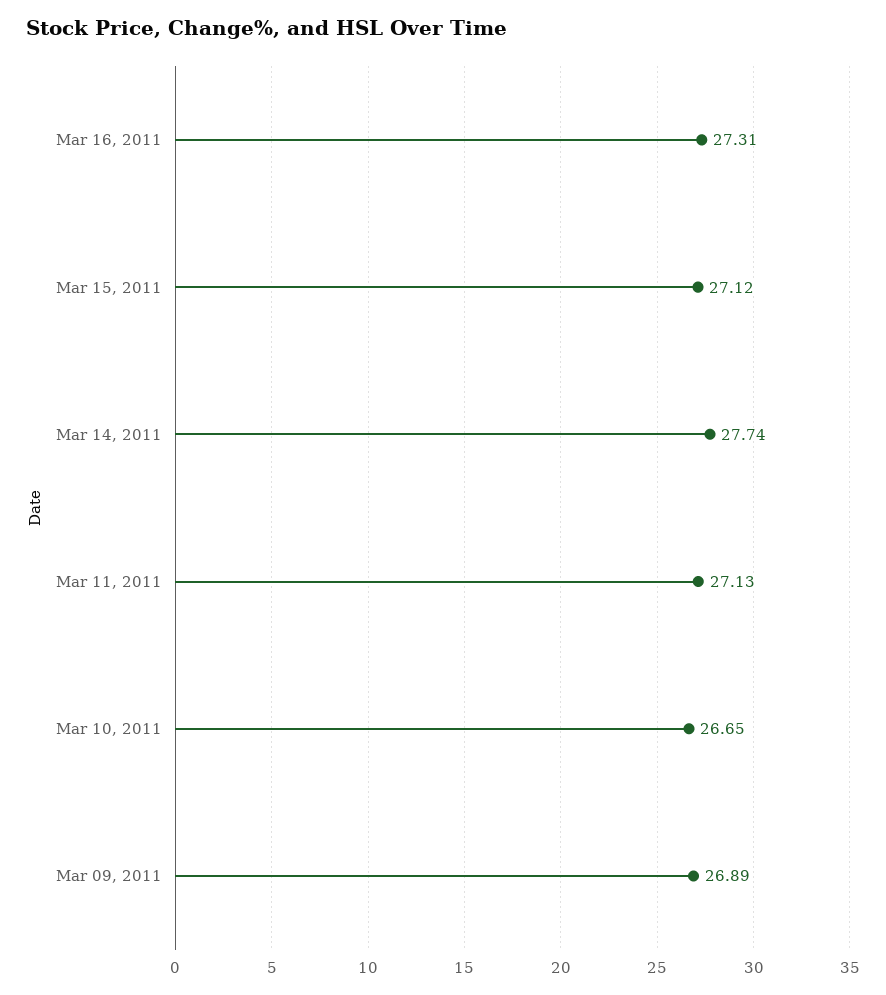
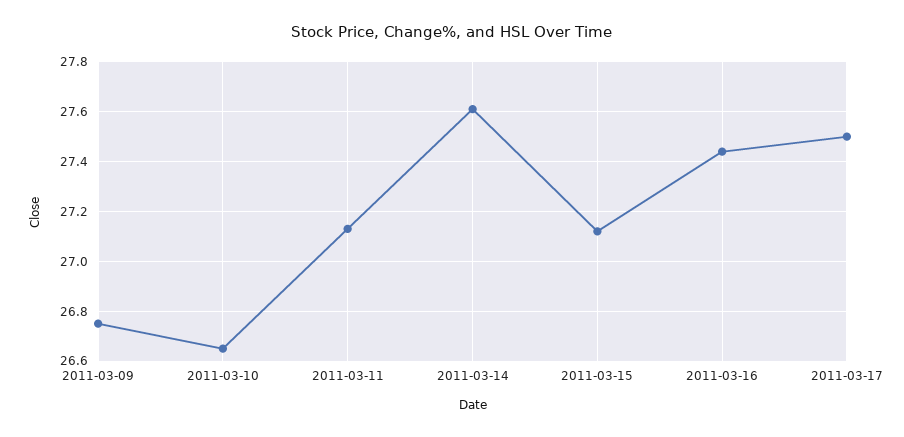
Mar 16, 2011: 27.31 -> 27.45
Mar 14, 2011: 27.74 -> 27.6
Mar 09, 2011: 26.89 -> 26.75
2011-03-17: none -> 27.5

